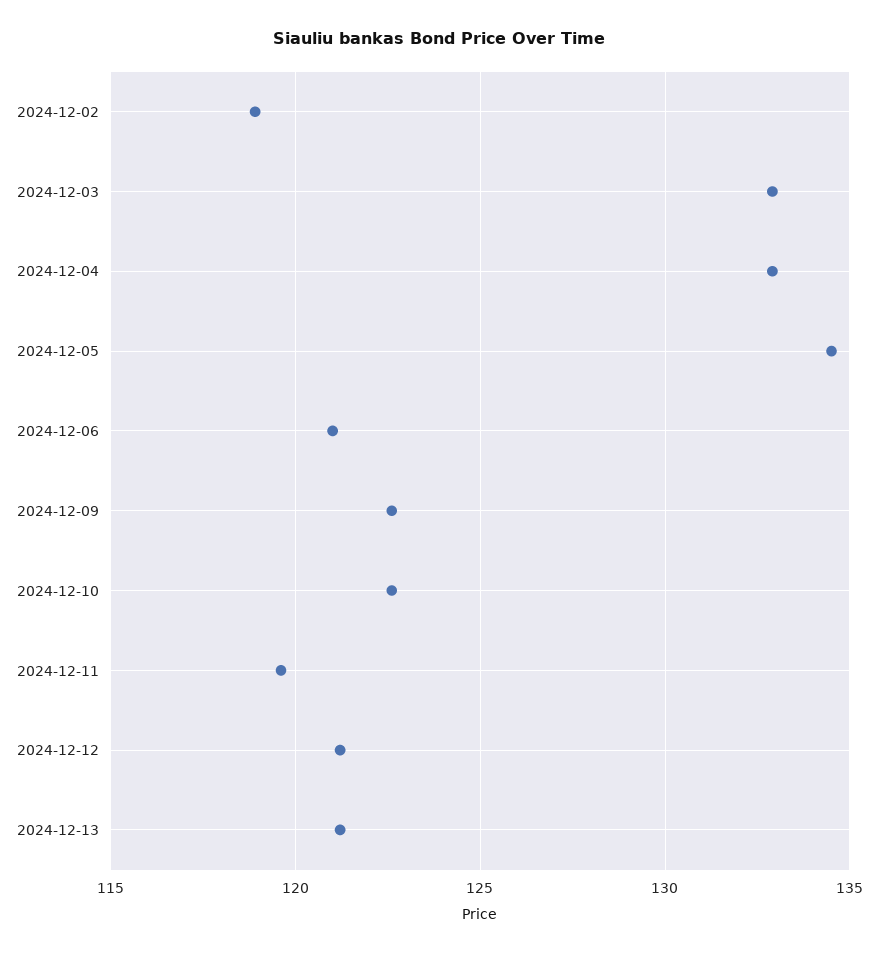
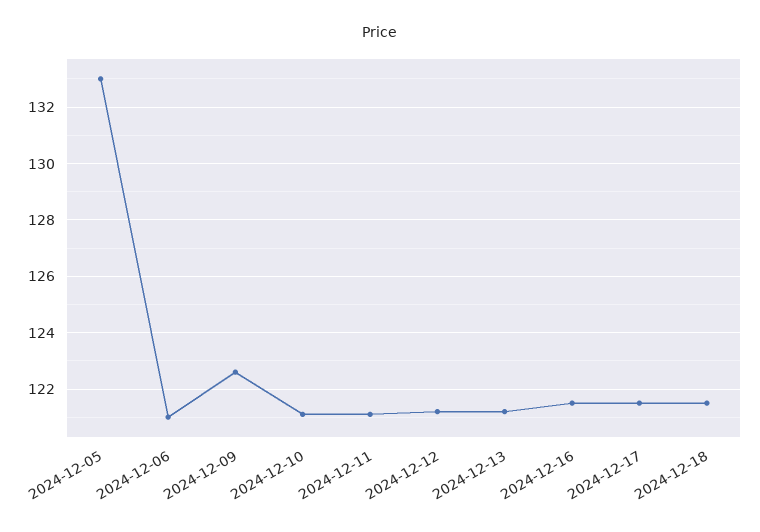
2024-12-02: 119 -> none
2024-12-03: 133 -> none
2024-12-04: 133 -> none
2024-12-05: 134.5 -> 133
2024-12-10: 122.5 -> 121
2024-12-11: 119.5 -> 121
2024-12-16: none -> 121.5
2024-12-17: none -> 121.5
2024-12-18: none -> 121.5

